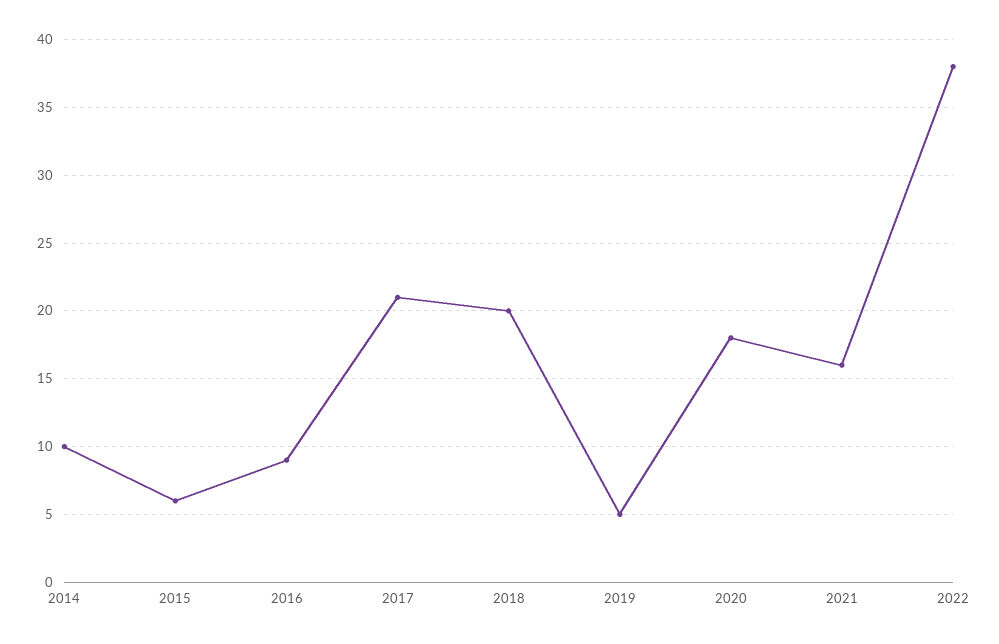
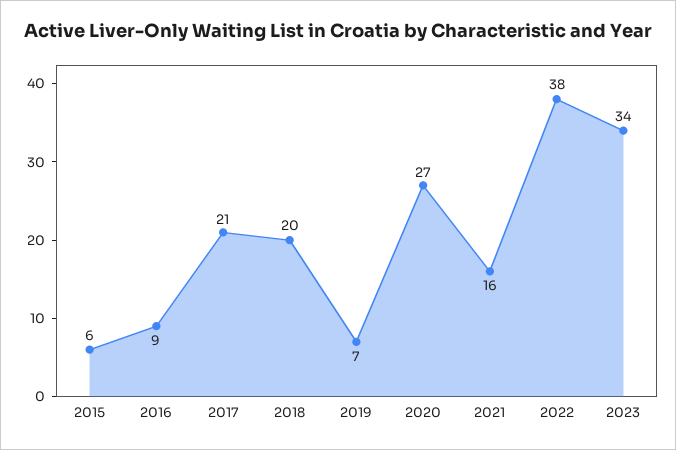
2014: 10 -> none
2019: 5 -> 7
2020: 18 -> 27
2023: none -> 34

